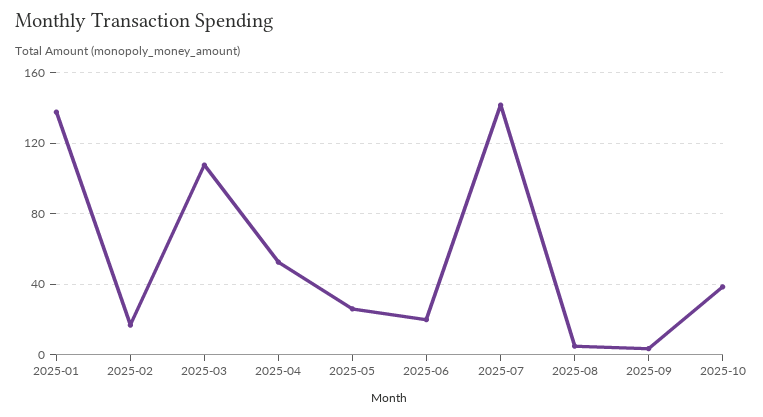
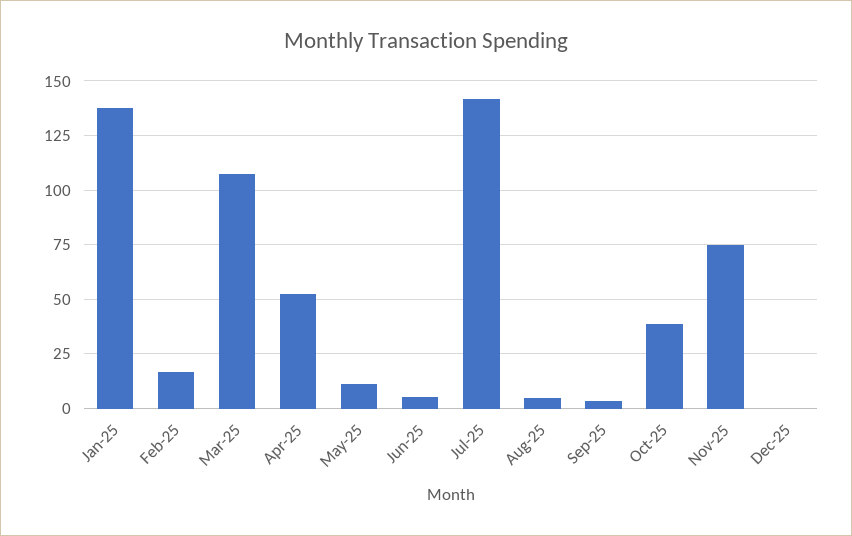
2025-05: 25 -> 10
2025-06: 20 -> 5
Nov-25: none -> 75
Dec-25: none -> 0

